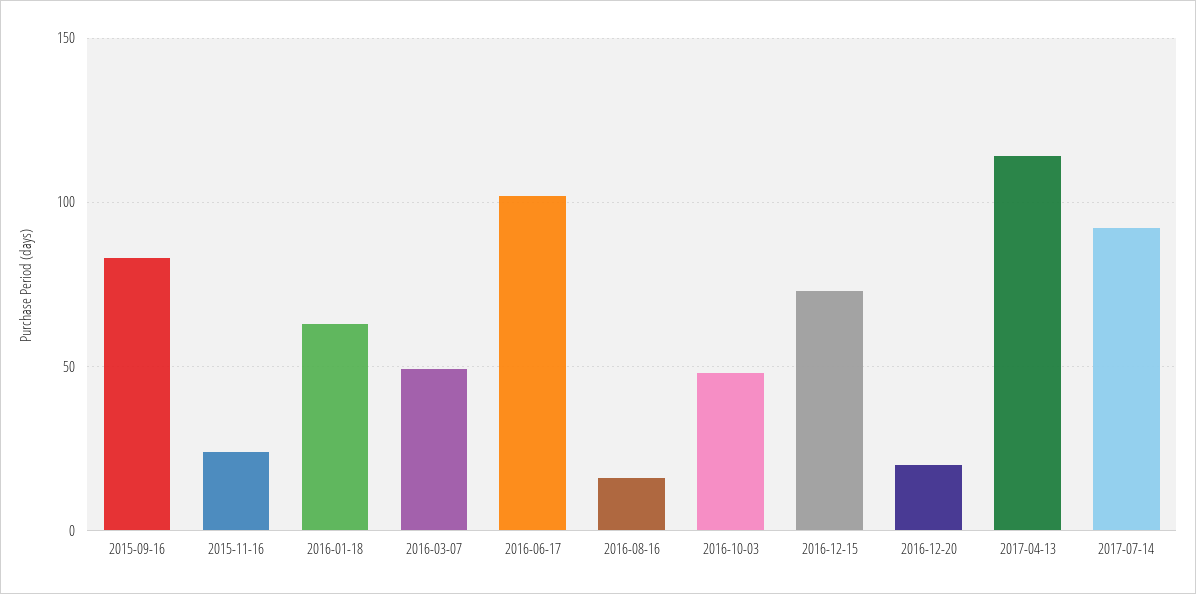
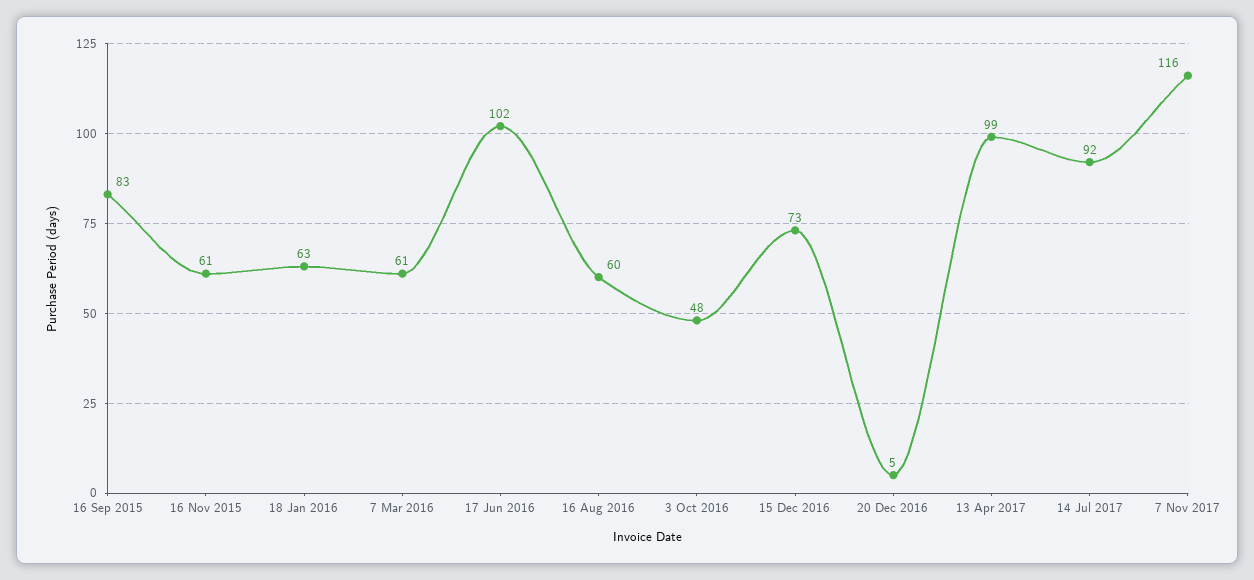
2015-11-16: 25 -> 61
2016-03-07: 50 -> 61
2016-08-16: 15 -> 60
2016-12-20: 20 -> 5
2017-04-13: 115 -> 99
7 Nov 2017: none -> 116

